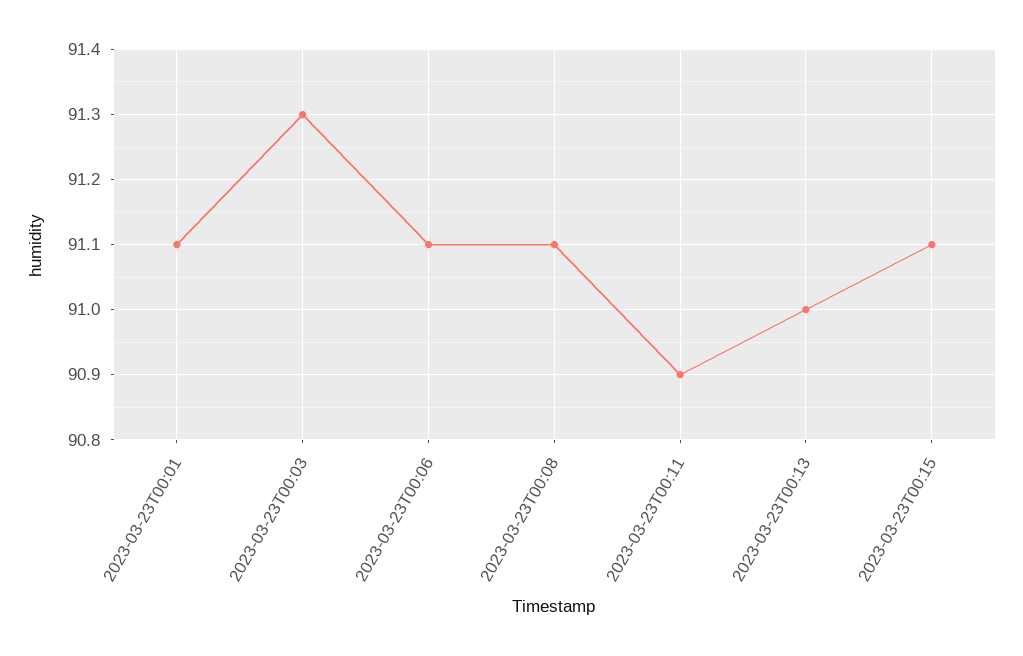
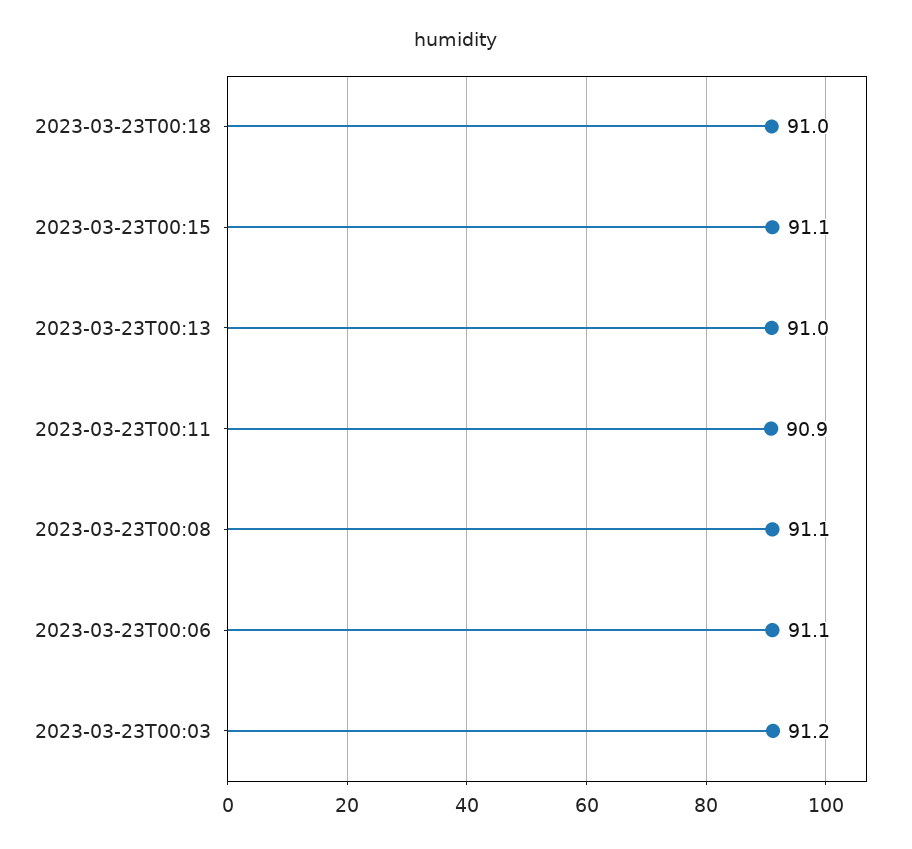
2023-03-23T00:01: 91.1 -> none
2023-03-23T00:03: 91.3 -> 91.2
2023-03-23T00:18: none -> 91

